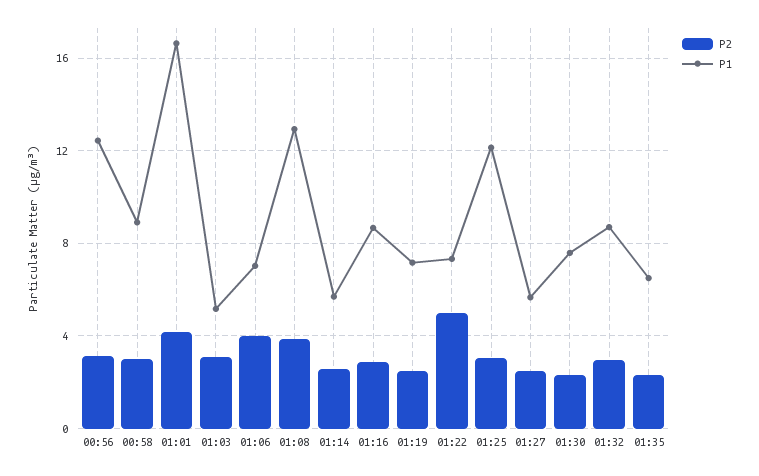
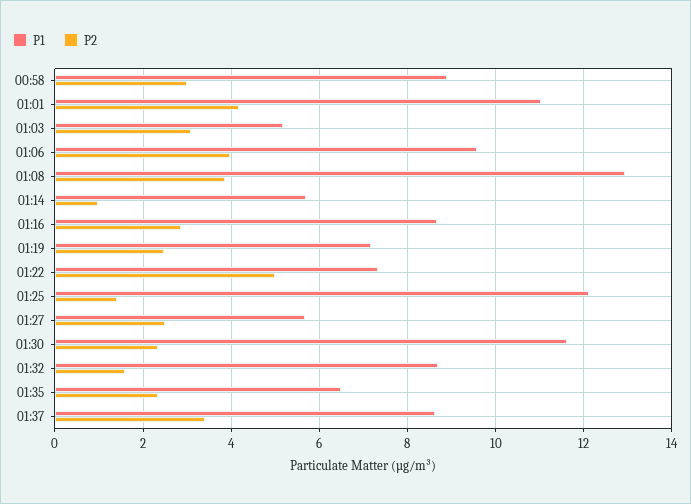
P2, 00:56: 3 -> none
P1, 00:56: 12.5 -> none
P1, 01:01: 16.5 -> 11
P1, 01:06: 7 -> 9.6
P2, 01:14: 2.5 -> 1
P2, 01:25: 3 -> 1.4
P1, 01:30: 7.5 -> 11.6
P2, 01:32: 3 -> 1.6
P1, 01:37: none -> 8.6
P2, 01:37: none -> 3.4

